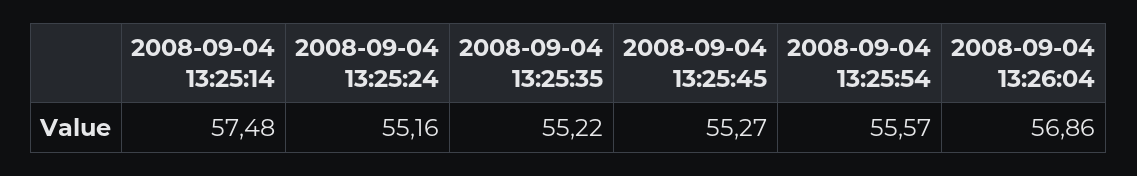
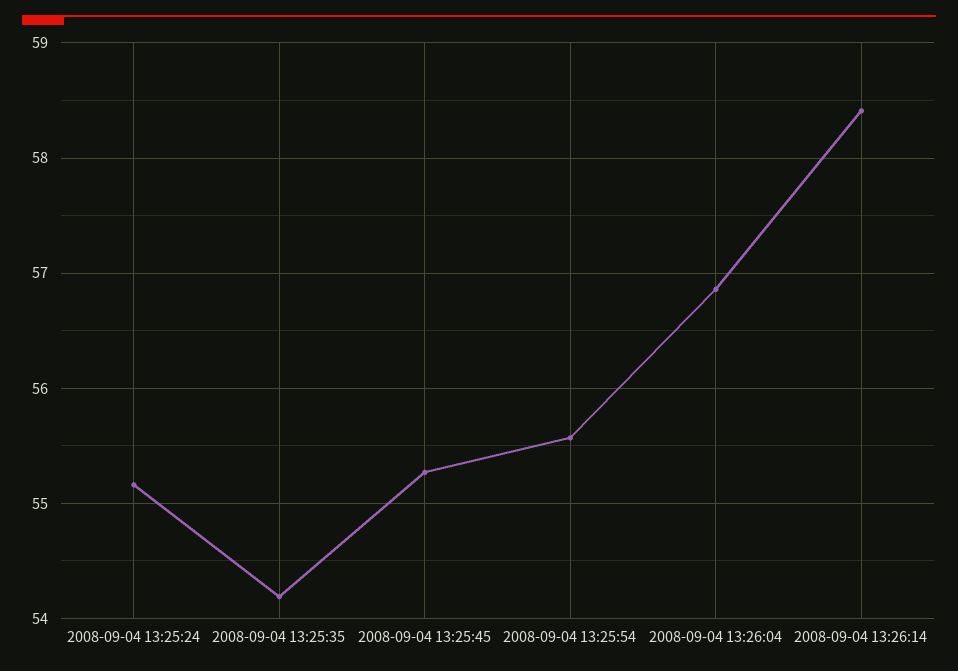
2008-09-04 13:25:14: 57.48 -> none
2008-09-04 13:25:35: 55.22 -> 54.2
2008-09-04 13:26:14: none -> 58.4

